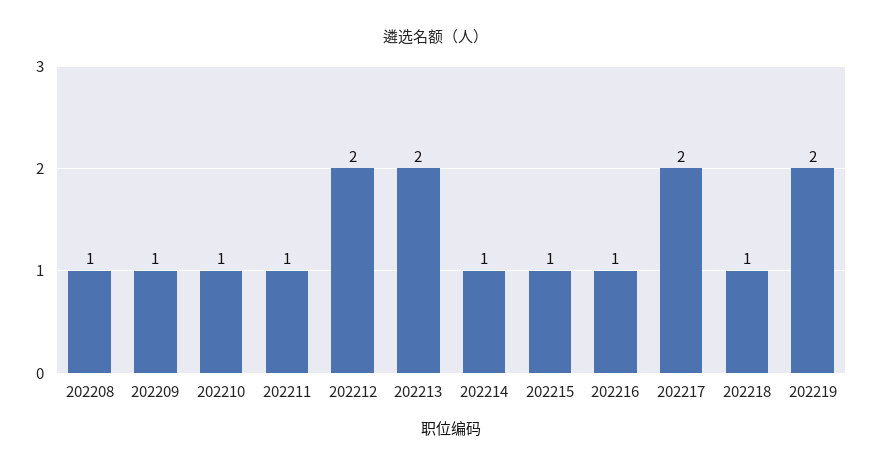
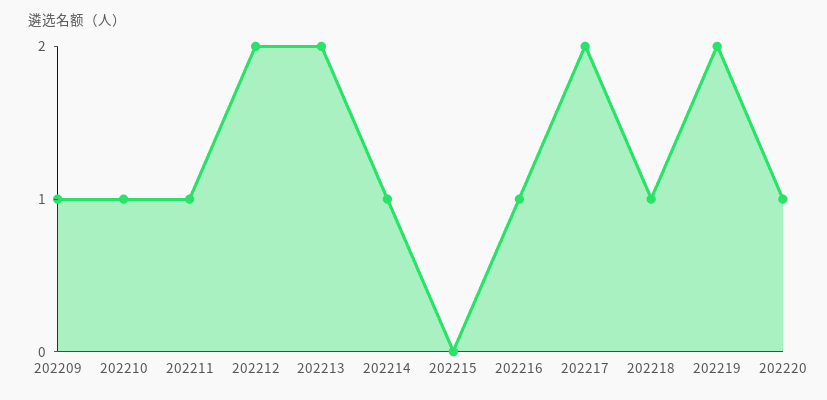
202208: 1 -> none
202215: 1 -> 0
202220: none -> 1

